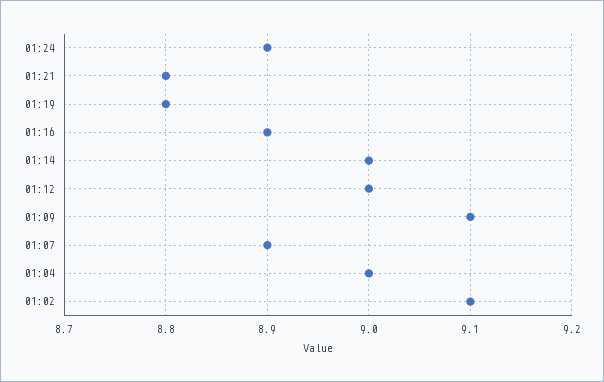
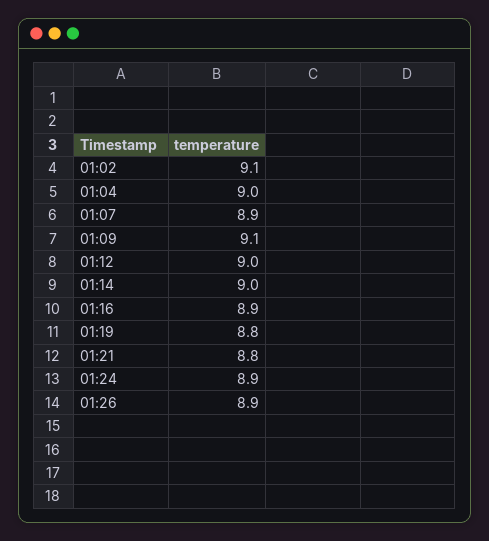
01:26: none -> 8.9

